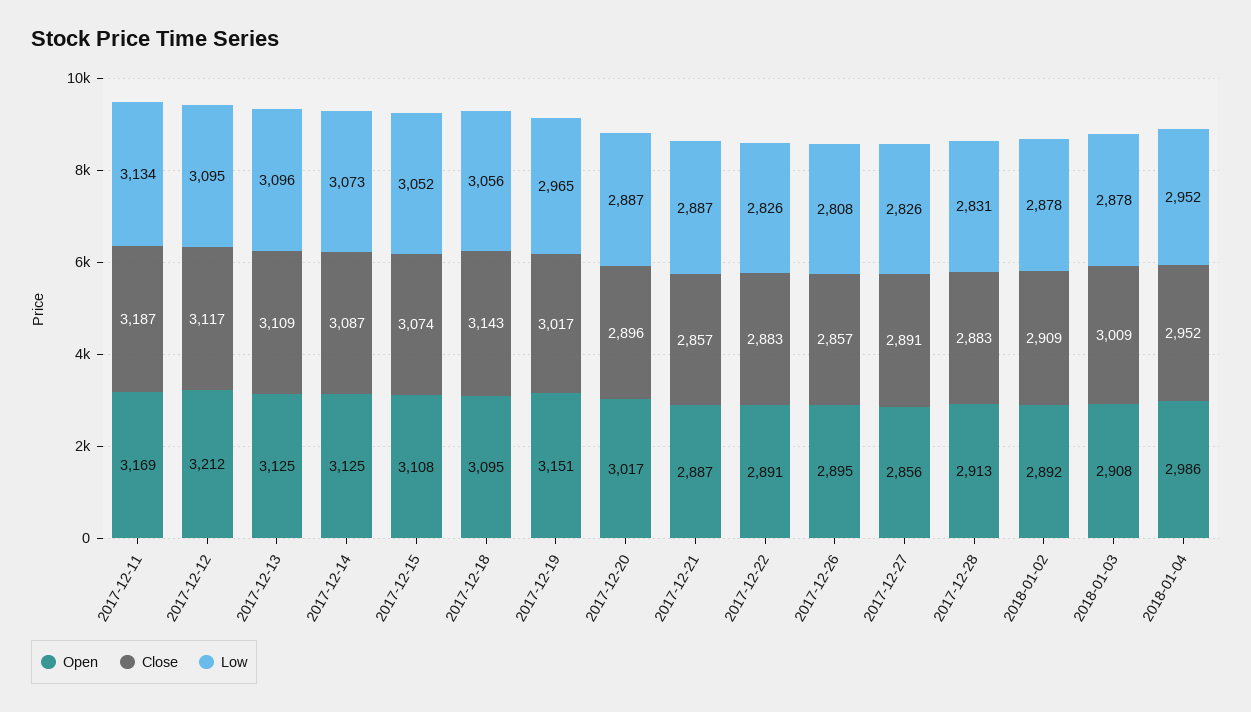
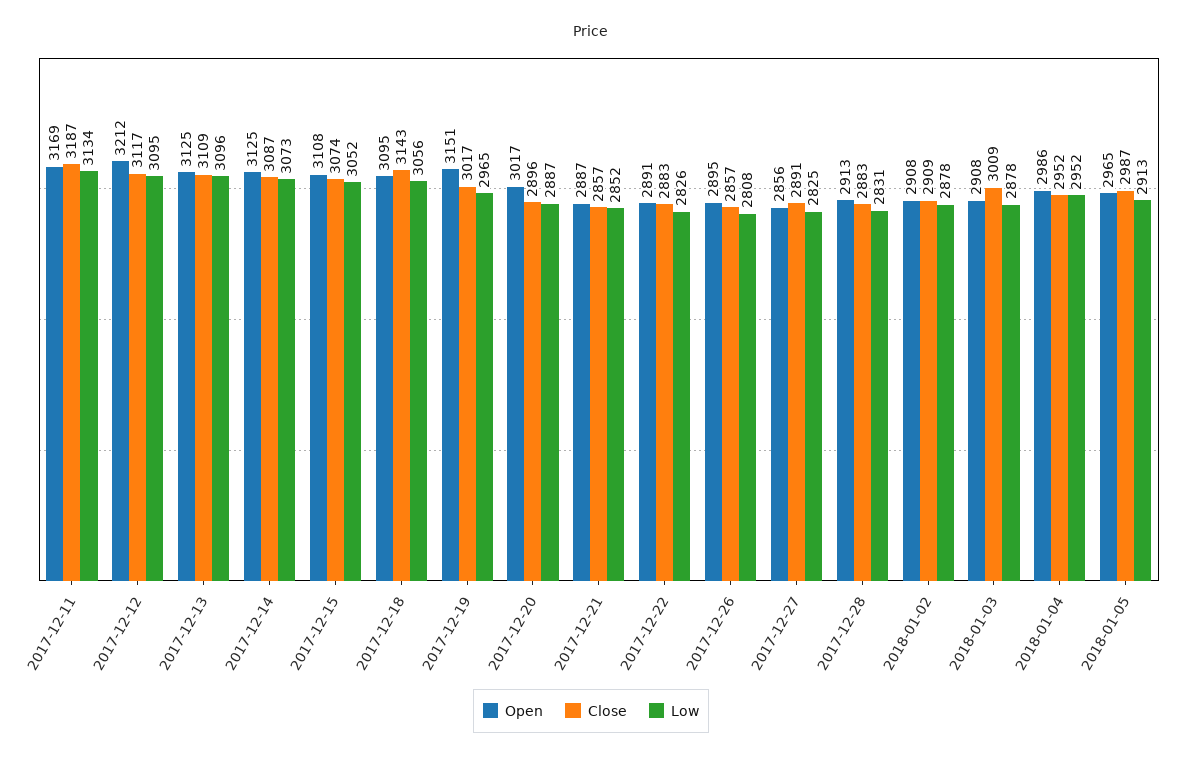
Low, 2017-12-21: 2887 -> 2852
Low, 2017-12-27: 2826 -> 2825
Open, 2018-01-02: 2892 -> 2908
Open, 2018-01-05: none -> 2965
Close, 2018-01-05: none -> 2987
Low, 2018-01-05: none -> 2913

